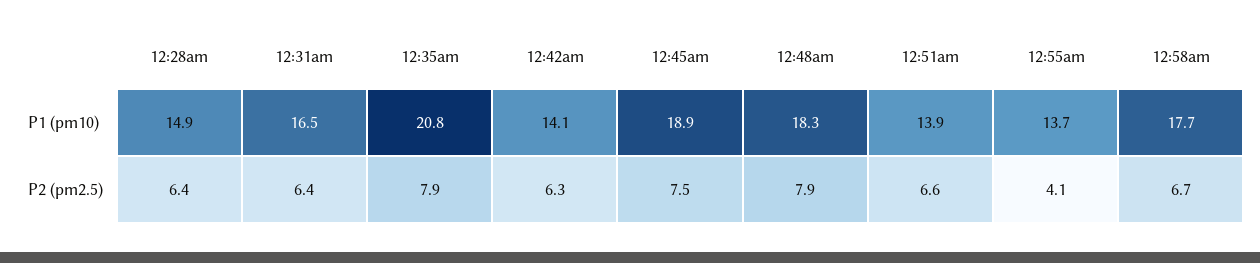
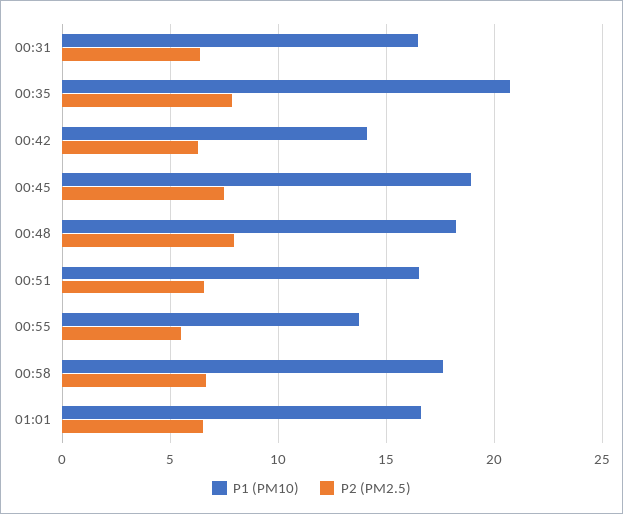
P1 (pm10), 12:28am: 14.9 -> none
P1 (pm10), 12:51am: 13.9 -> 16.5
P2 (pm2.5), 12:28am: 6.4 -> none
P2 (pm2.5), 12:55am: 4.1 -> 5.5
P1 (pm10), 01:01: none -> 16.5
P2 (pm2.5), 01:01: none -> 6.5

